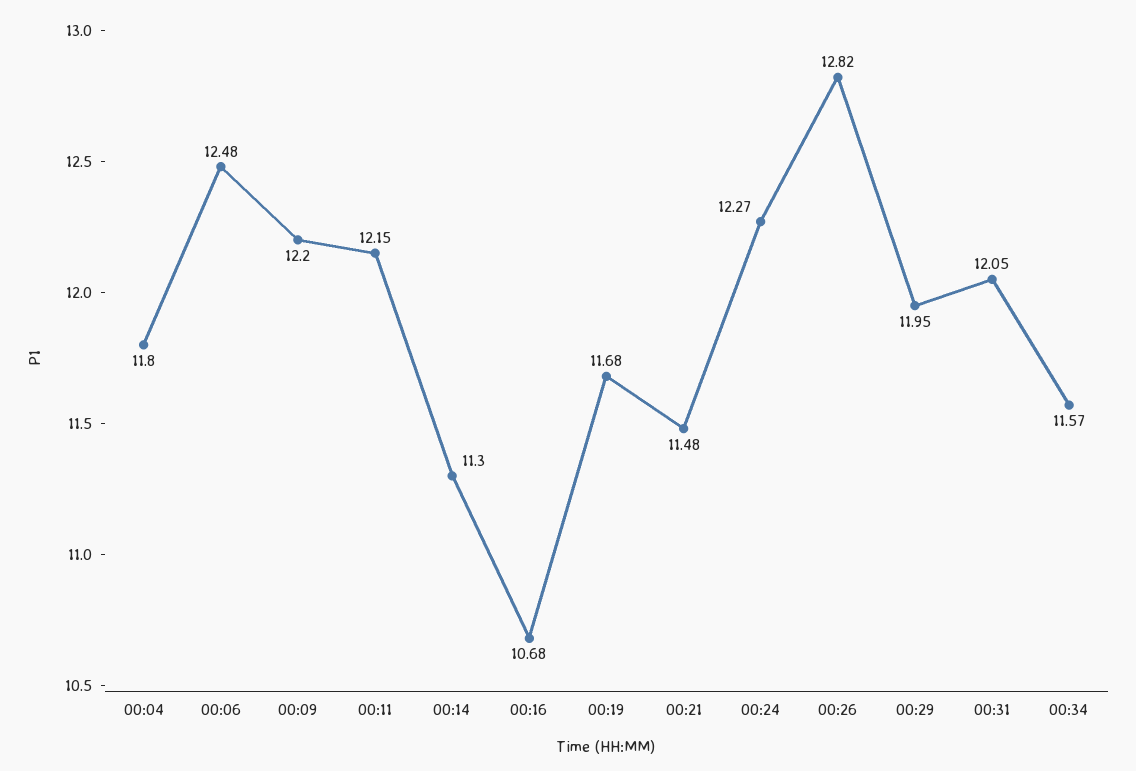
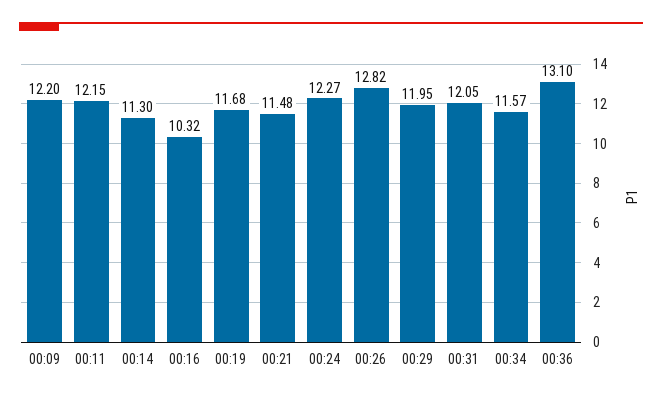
00:04: 11.8 -> none
00:06: 12.48 -> none
00:16: 10.68 -> 10.32
00:36: none -> 13.1

